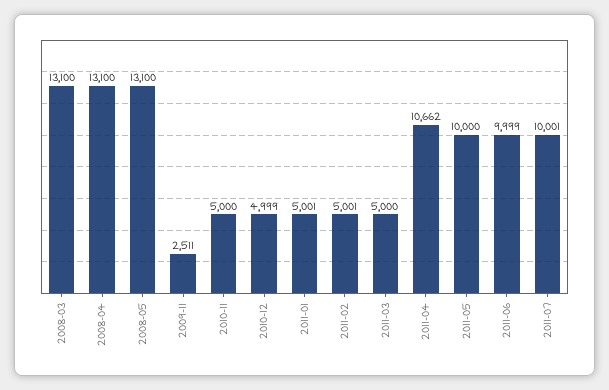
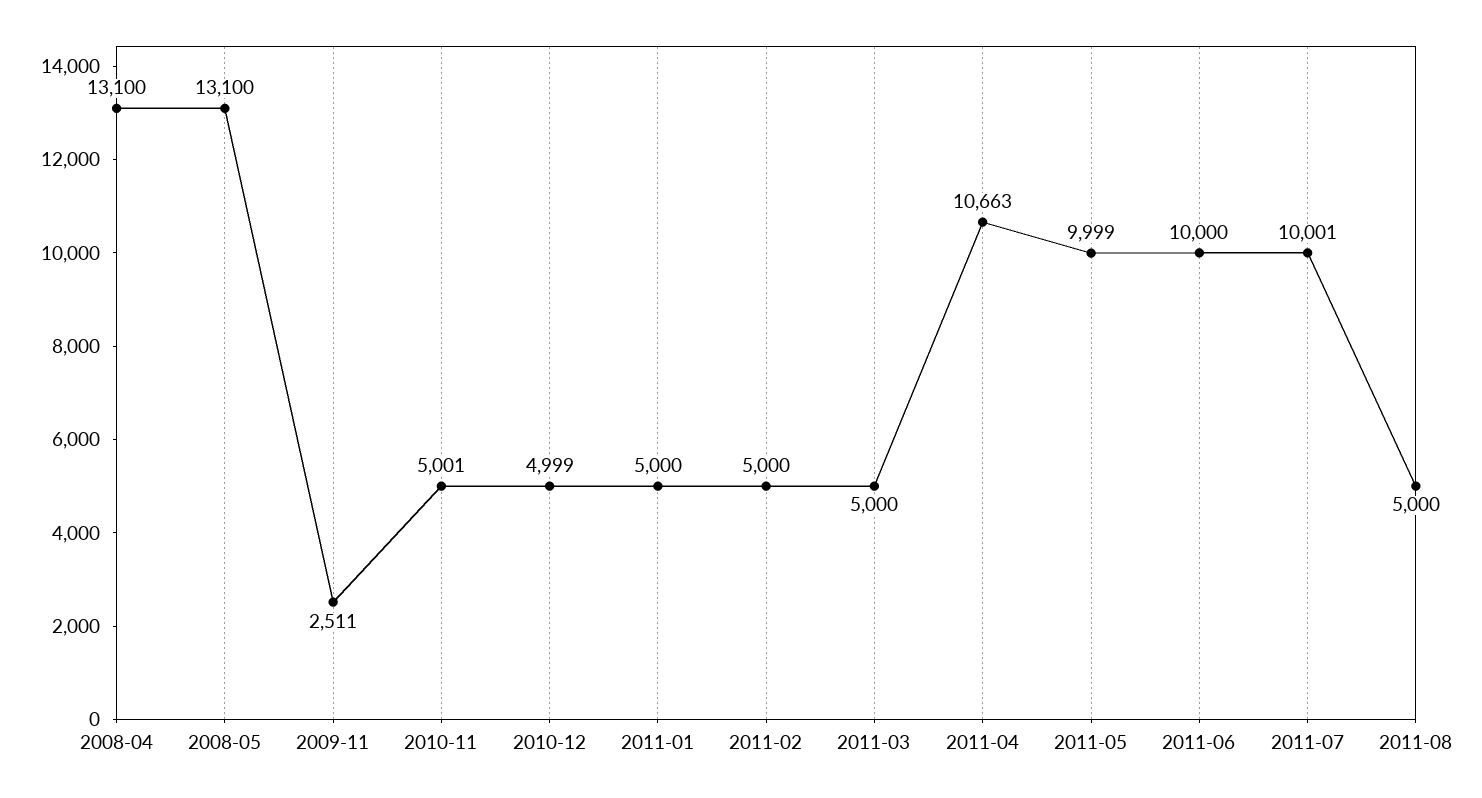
2008-03: 13100 -> none
2010-11: 5000 -> 5001
2011-01: 5001 -> 5000
2011-02: 5001 -> 5000
2011-04: 10662 -> 10663
2011-05: 10000 -> 9999
2011-06: 9999 -> 10000
2011-08: none -> 5000

